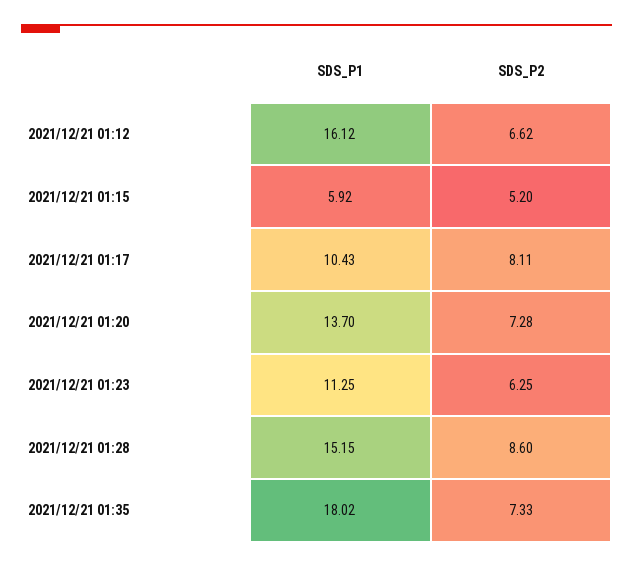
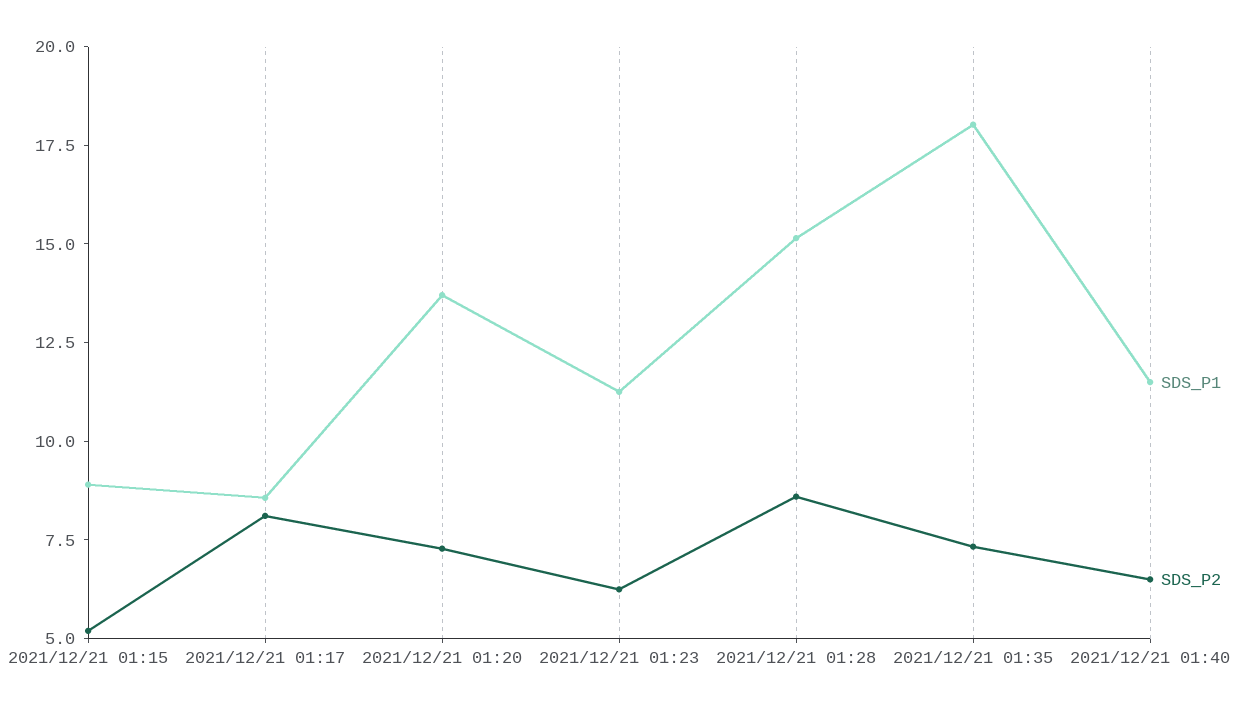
SDS_P1, 2021/12/21 01:12: 16.12 -> none
SDS_P2, 2021/12/21 01:12: 6.62 -> none
SDS_P1, 2021/12/21 01:15: 5.92 -> 9
SDS_P1, 2021/12/21 01:17: 10.43 -> 8.5
SDS_P1, 2021/12/21 01:40: none -> 11.5
SDS_P2, 2021/12/21 01:40: none -> 6.5

